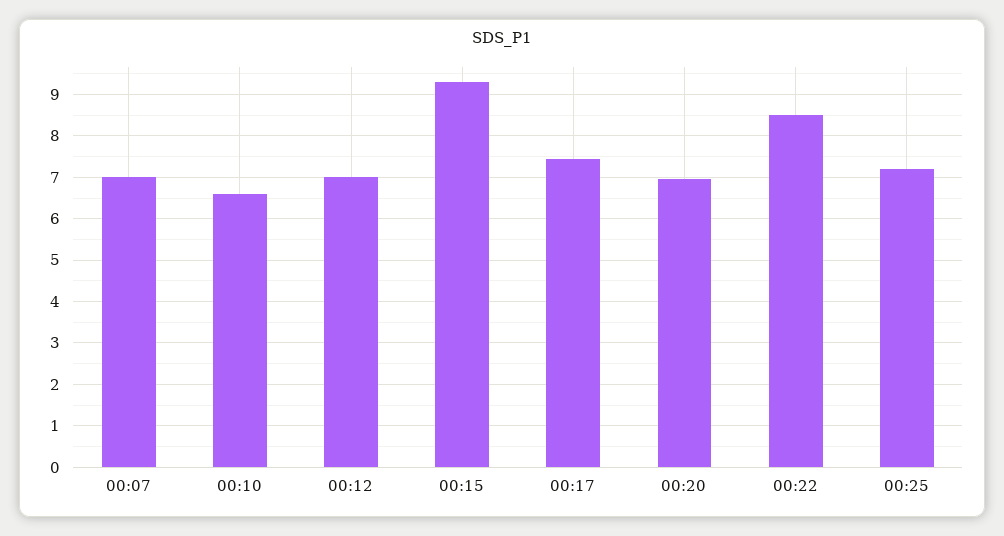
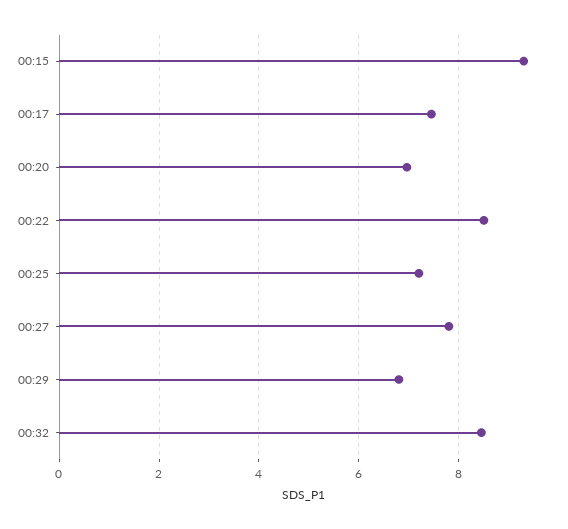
00:07: 7 -> none
00:10: 6.6 -> none
00:12: 7 -> none
00:27: none -> 7.8
00:29: none -> 6.8
00:32: none -> 8.4

